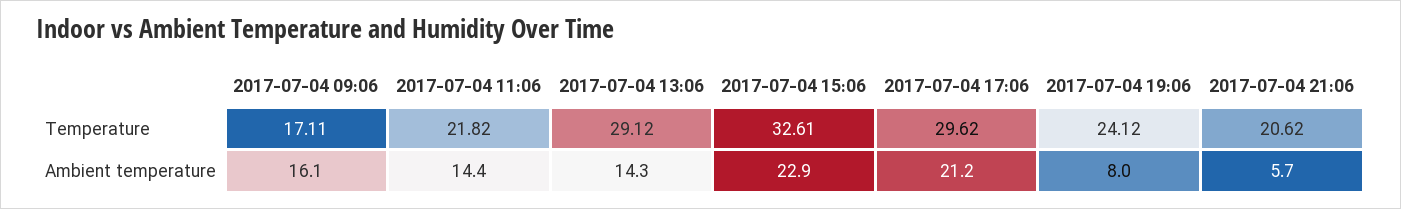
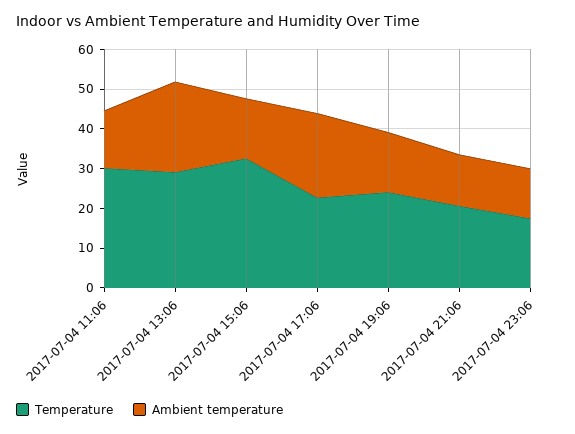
Temperature, 2017-07-04 09:06: 17.11 -> none
Temperature, 2017-07-04 11:06: 21.82 -> 30
Temperature, 2017-07-04 17:06: 29.62 -> 22.5
Ambient temperature, 2017-07-04 09:06: 16.1 -> none
Ambient temperature, 2017-07-04 13:06: 14.3 -> 22.5
Ambient temperature, 2017-07-04 15:06: 22.9 -> 15
Ambient temperature, 2017-07-04 19:06: 8 -> 15
Ambient temperature, 2017-07-04 21:06: 5.7 -> 12.5
Temperature, 2017-07-04 23:06: none -> 17.5
Ambient temperature, 2017-07-04 23:06: none -> 12.5

